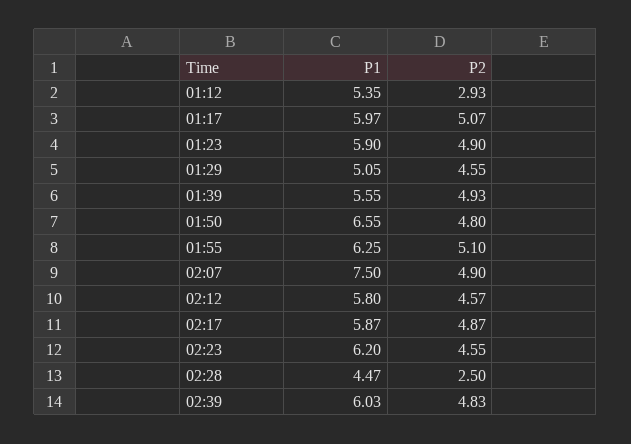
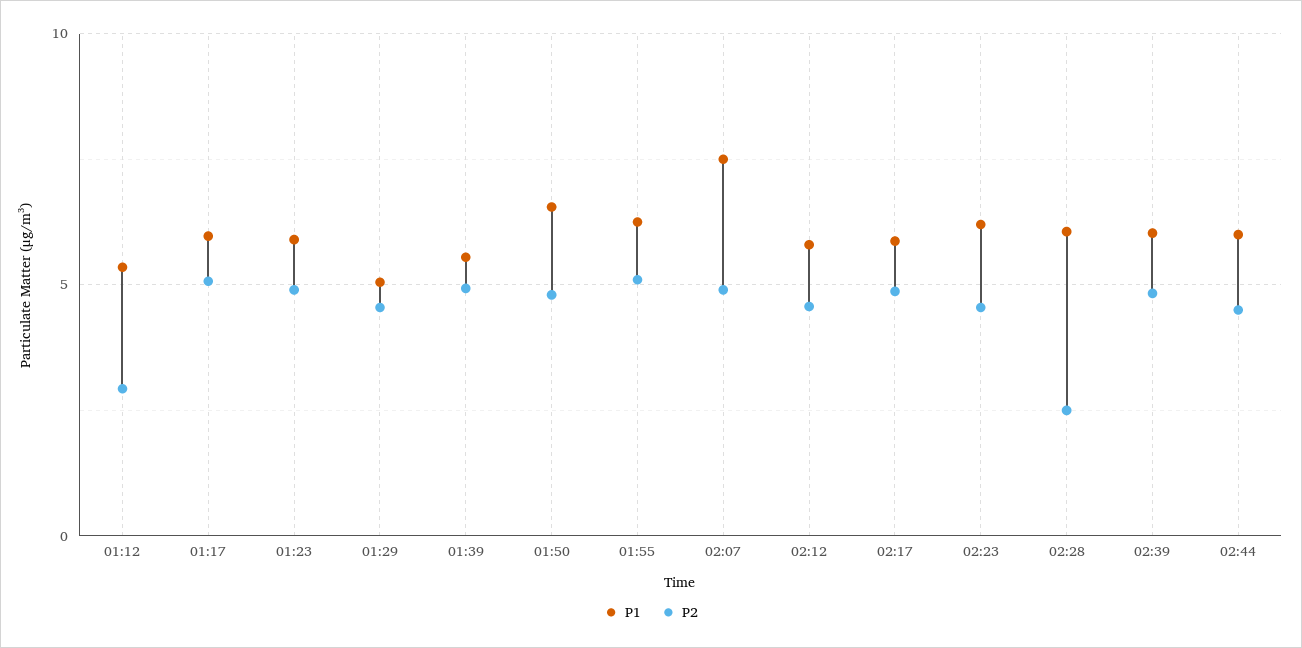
P1, 02:28: 4.47 -> 6
P1, 02:44: none -> 6
P2, 02:44: none -> 4.5

